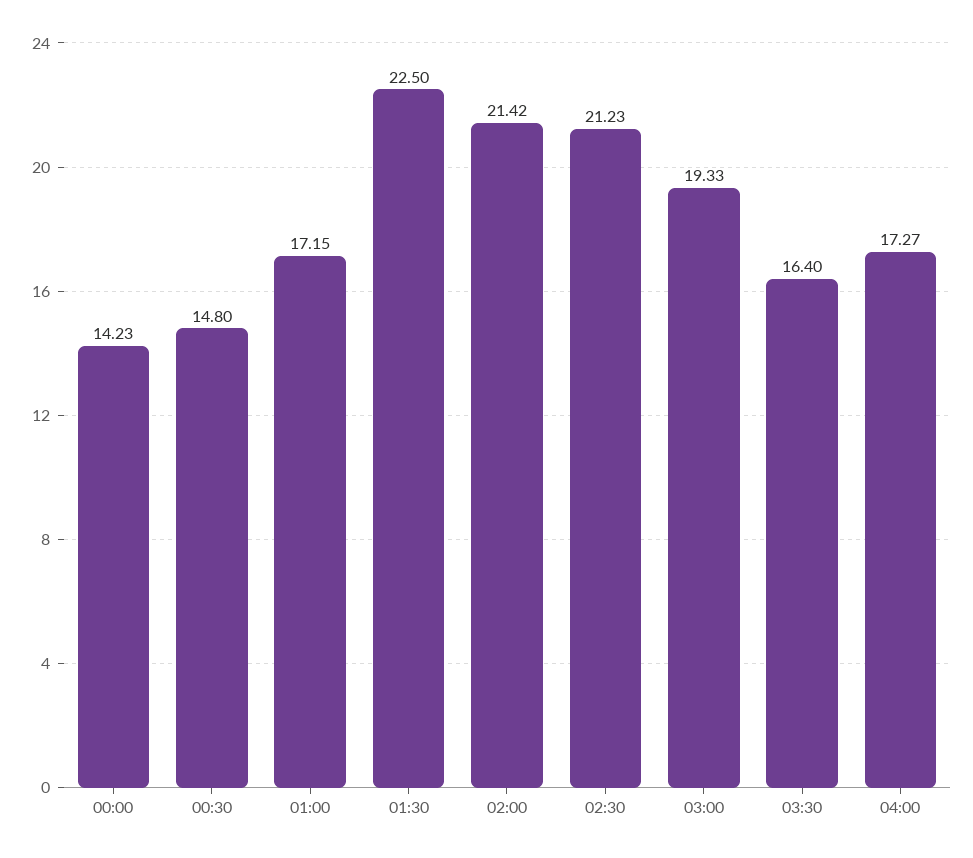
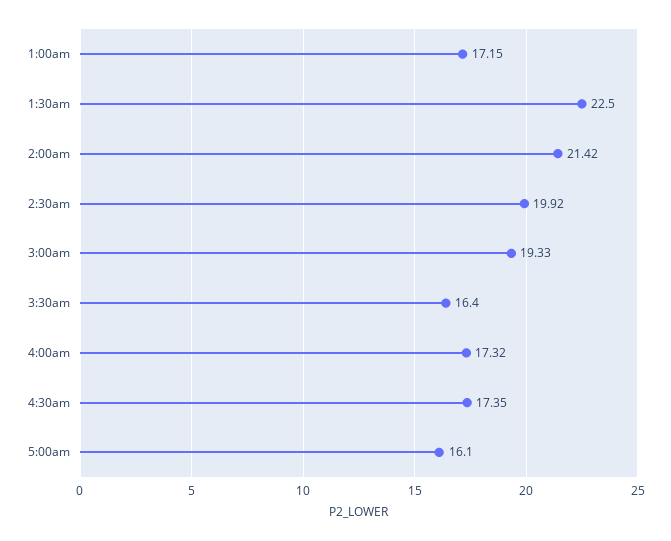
00:00: 14.23 -> none
00:30: 14.8 -> none
02:30: 21.23 -> 19.92
04:00: 17.27 -> 17.32
4:30am: none -> 17.35
5:00am: none -> 16.1

